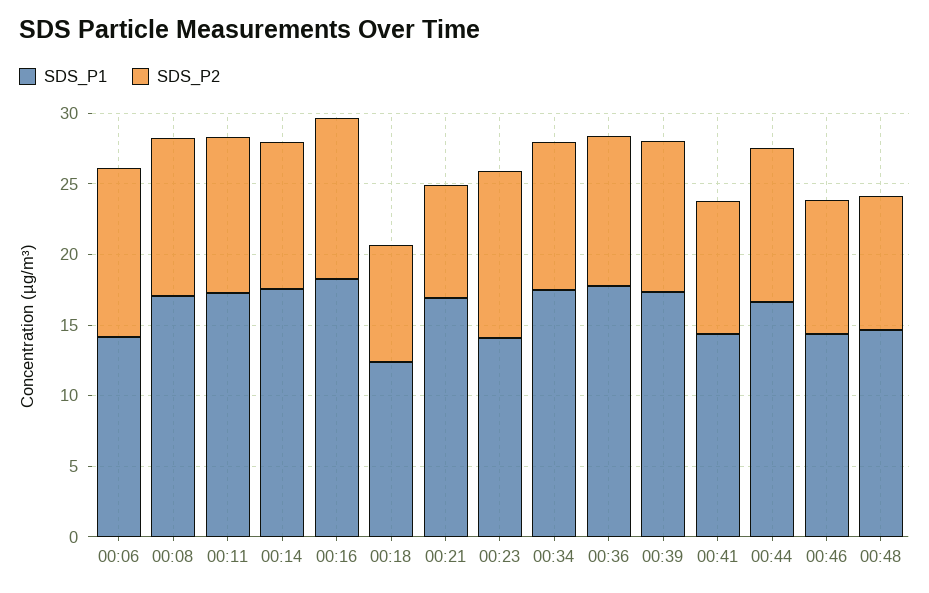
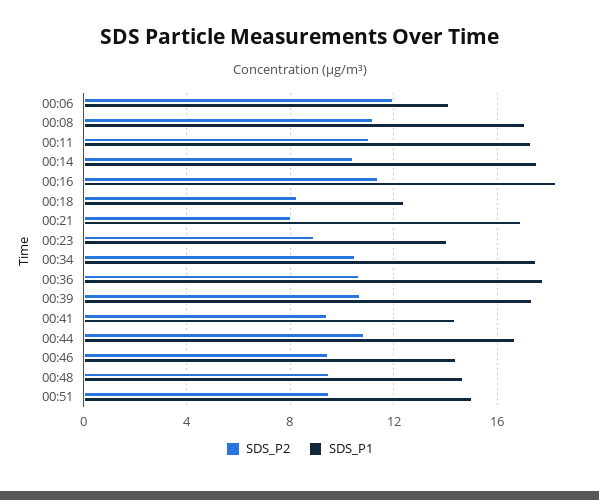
SDS_P2, 00:23: 12 -> 9
SDS_P2, 00:51: none -> 9.5
SDS_P1, 00:51: none -> 15

